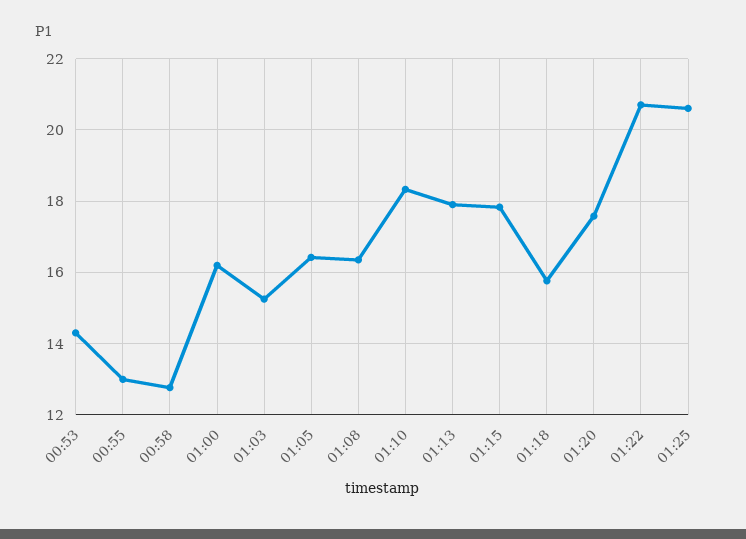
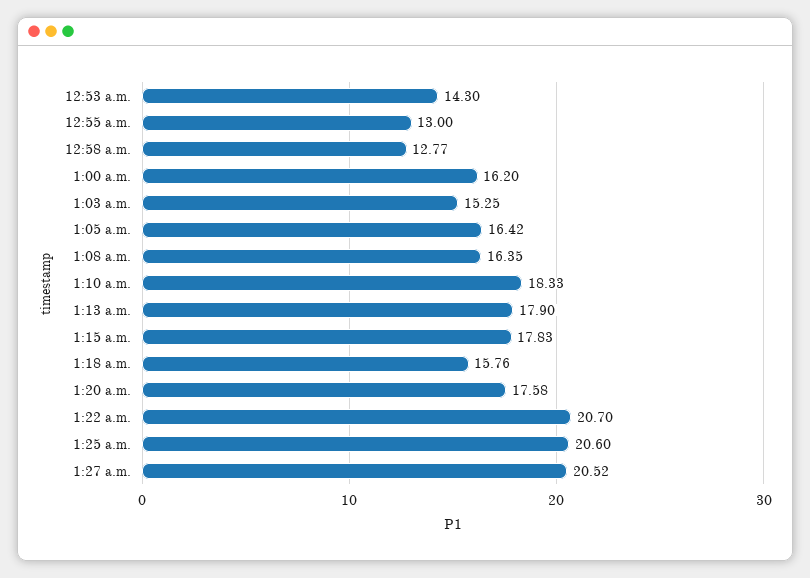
1:27 a.m.: none -> 20.52

